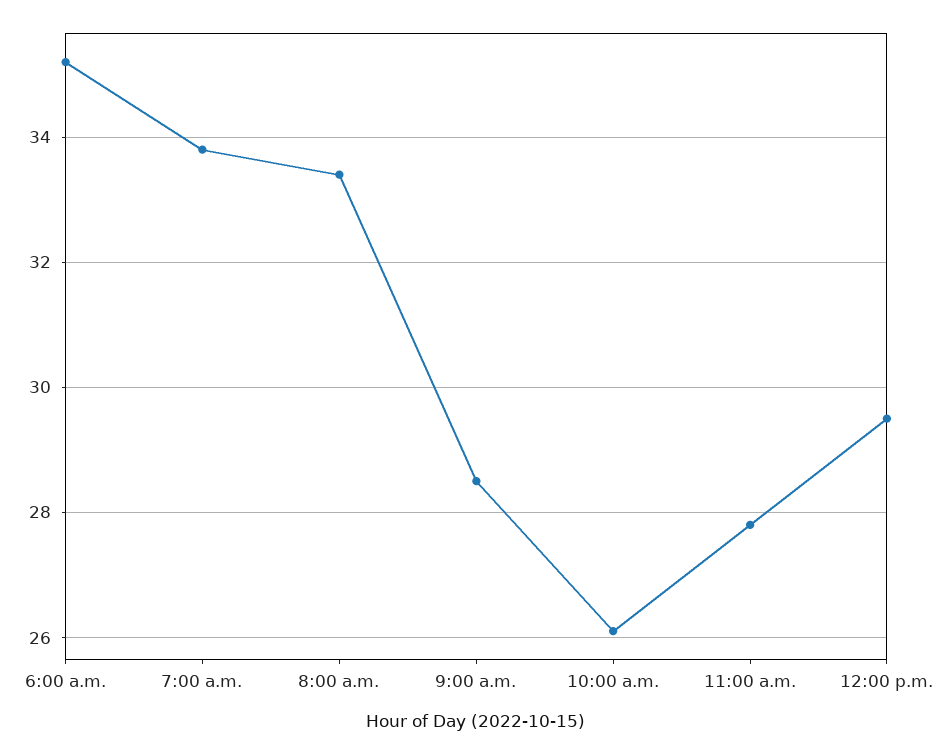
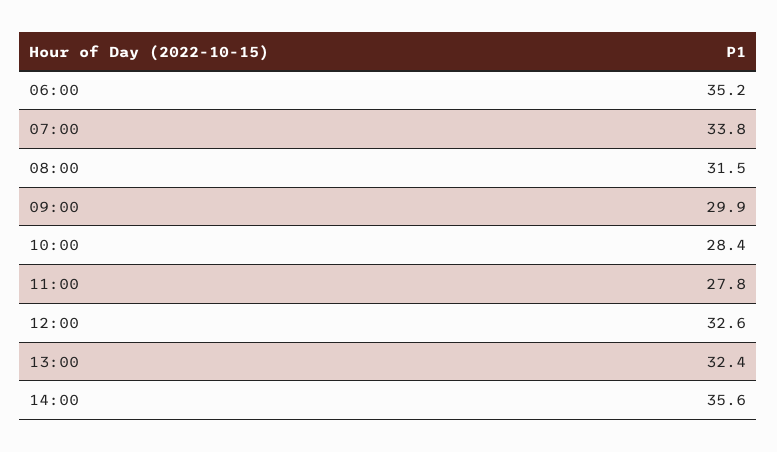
8:00 a.m.: 33.5 -> 31.5
9:00 a.m.: 28.5 -> 29.9
10:00 a.m.: 26 -> 28.4
12:00 p.m.: 29.5 -> 32.6
13:00: none -> 32.4
14:00: none -> 35.6

